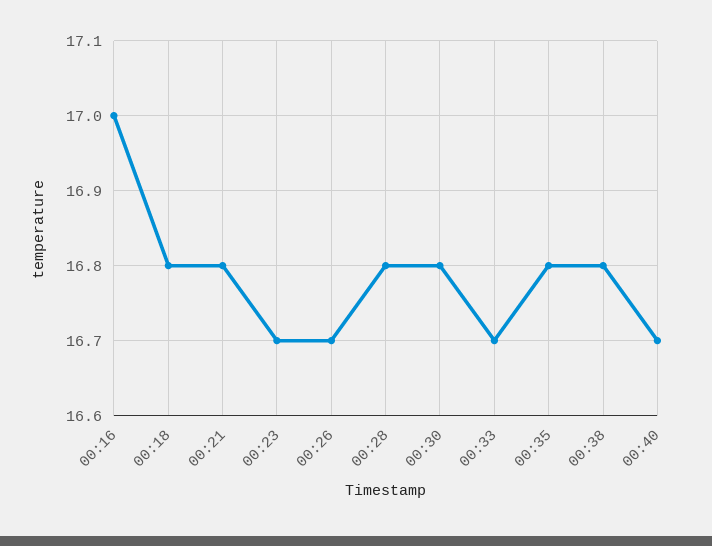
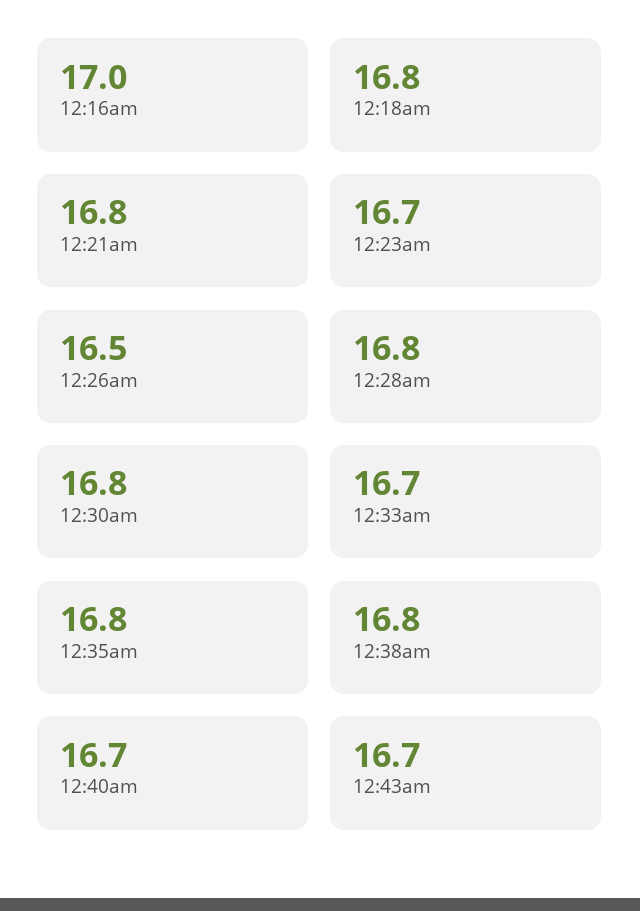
00:26: 16.7 -> 16.5
12:43am: none -> 16.7

